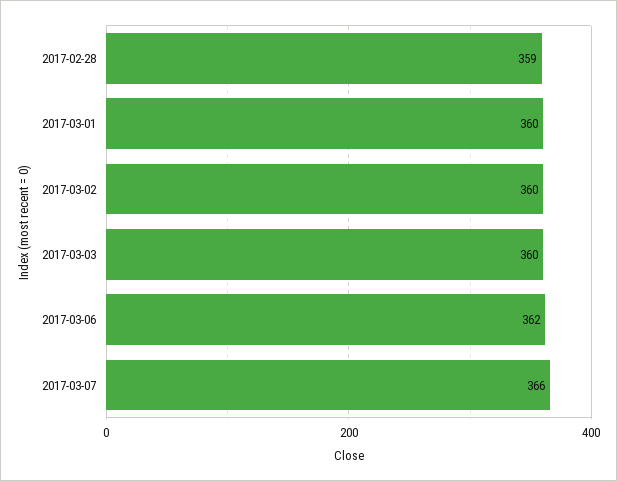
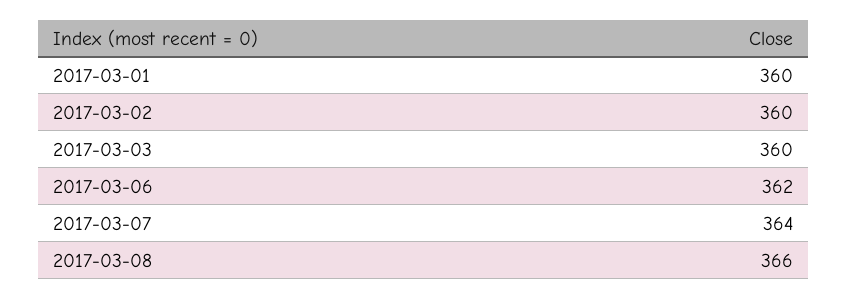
2017-02-28: 359 -> none
2017-03-07: 366 -> 364
2017-03-08: none -> 366

